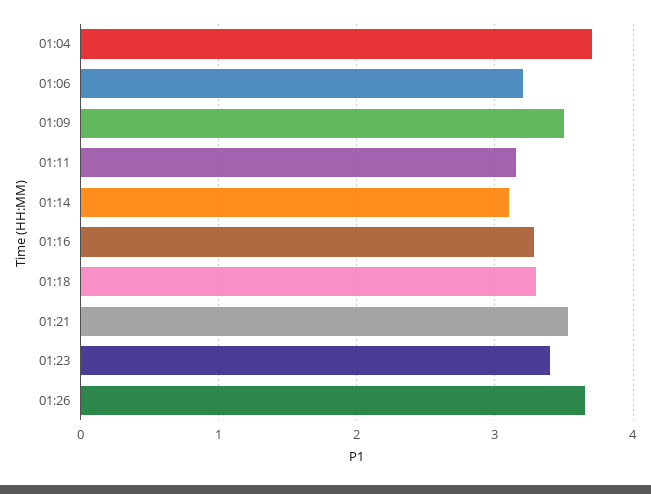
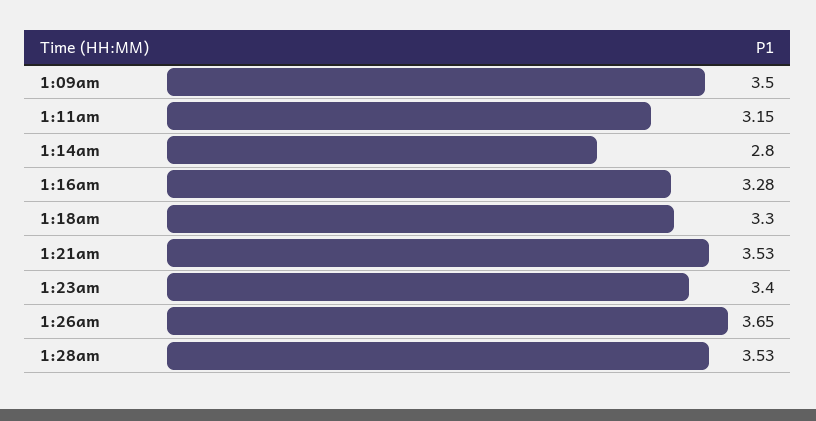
01:04: 3.7 -> none
01:06: 3.2 -> none
01:14: 3.1 -> 2.8
1:28am: none -> 3.53

